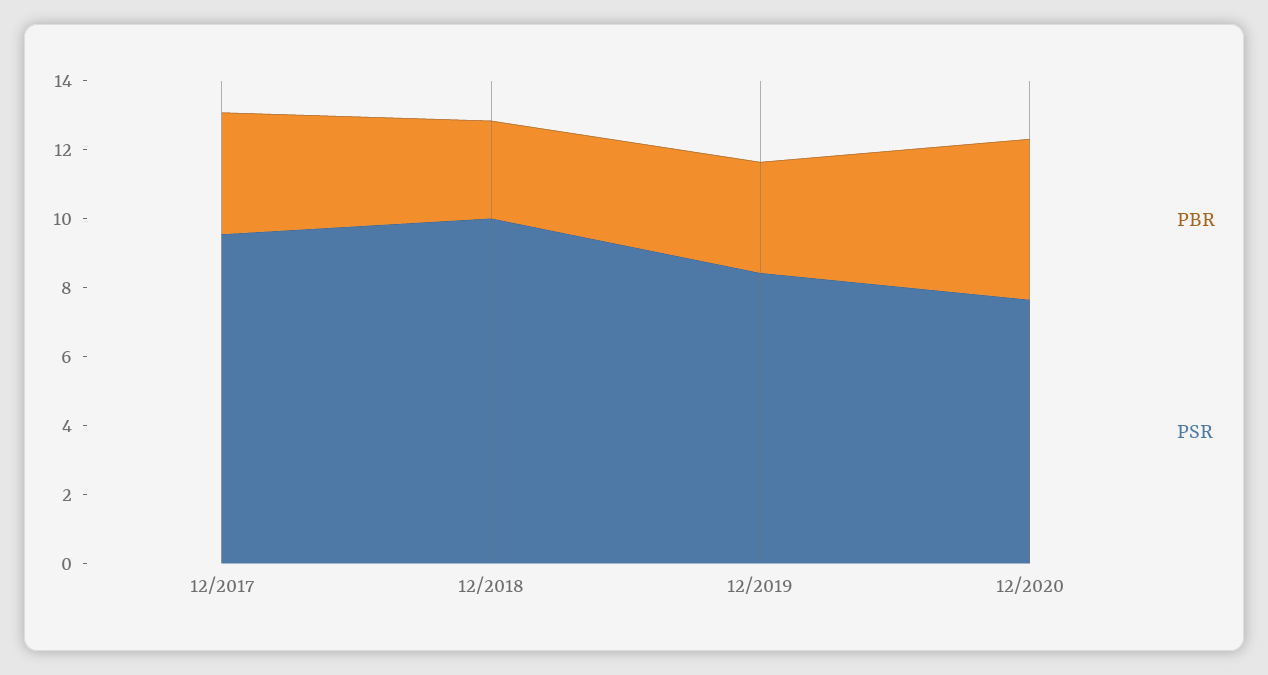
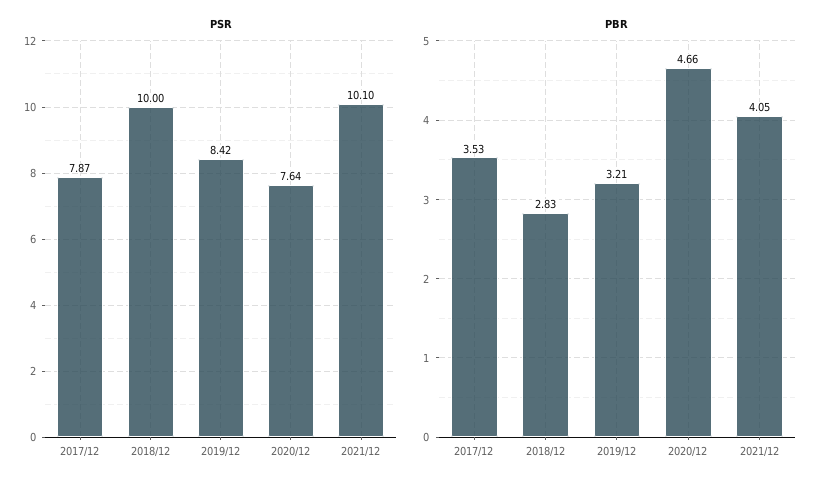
PSR, 12/2017: 9.5 -> 7.87
PSR, 2021/12: none -> 10.1
PBR, 2021/12: none -> 4.05

